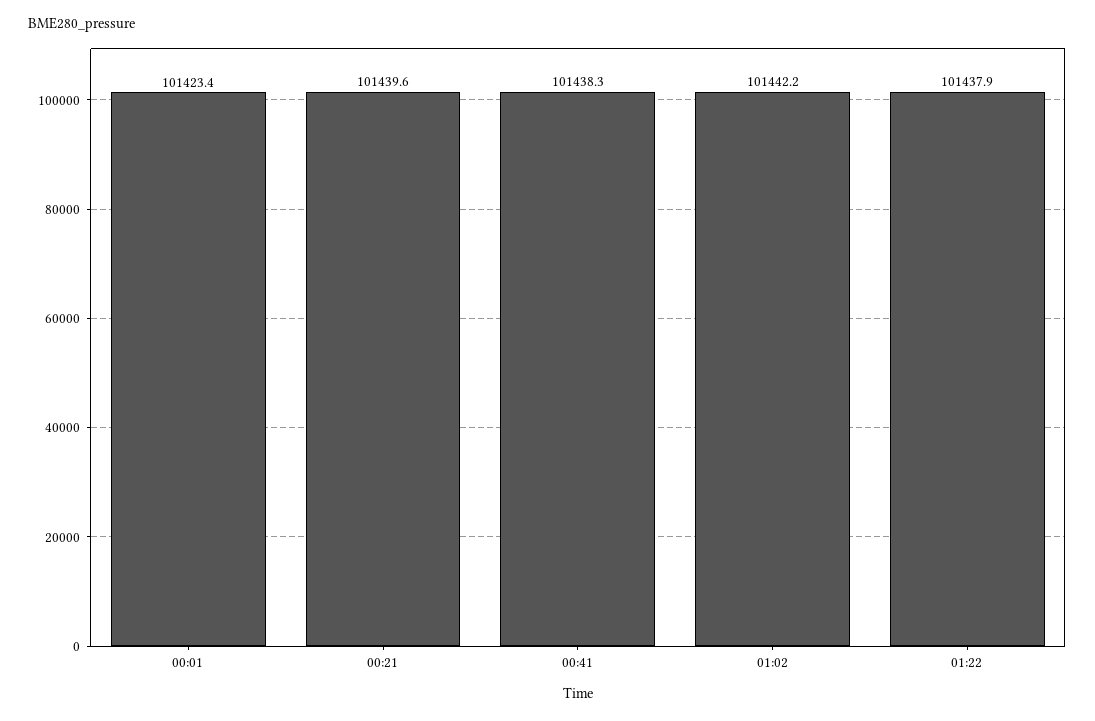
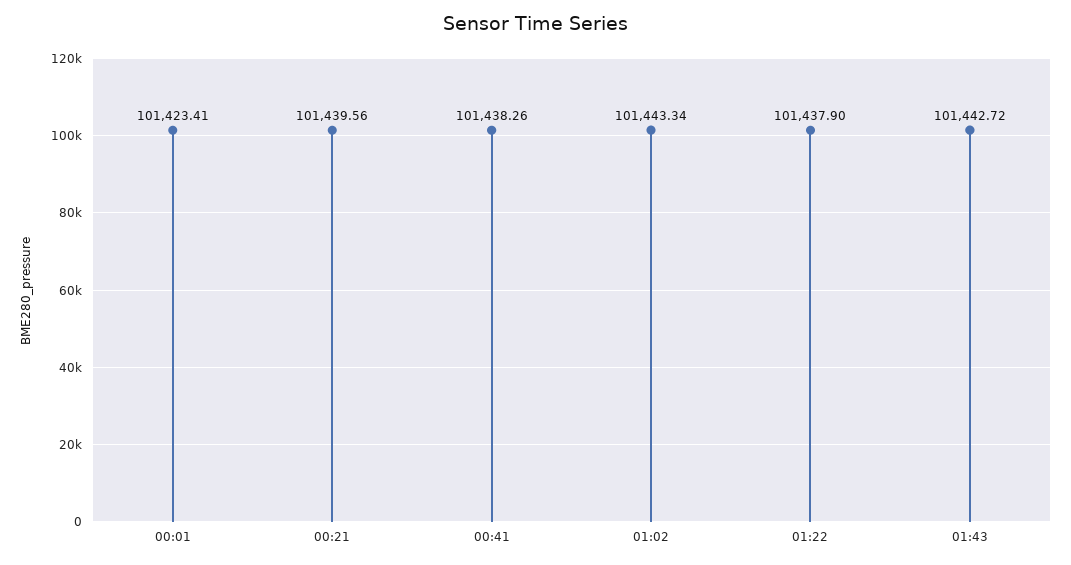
01:02: 101442.2 -> 101443.34
01:43: none -> 101442.72

